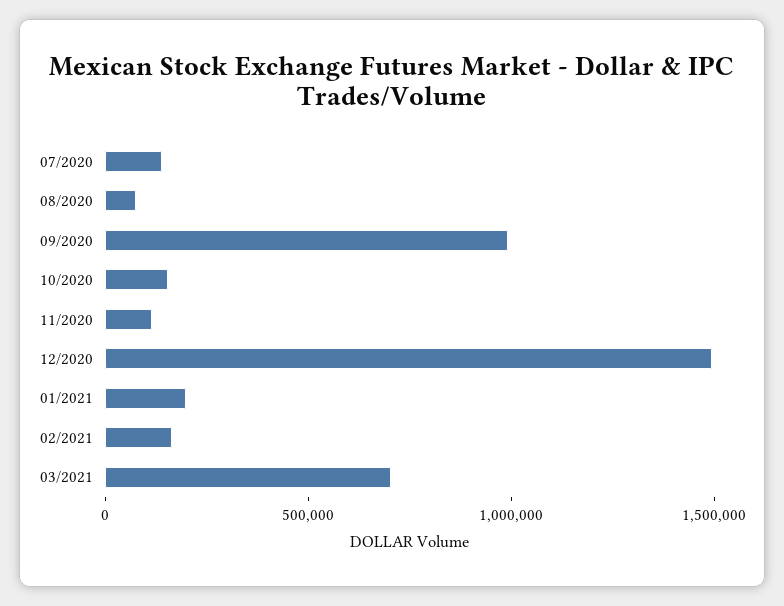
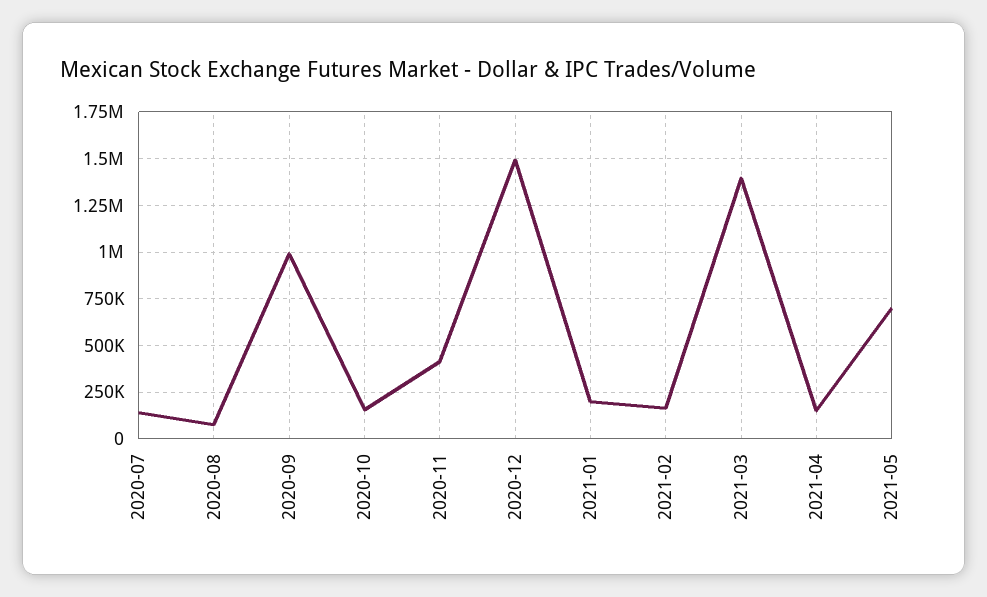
11/2020: 100000 -> 400000
03/2021: 700000 -> 1400000
2021-04: none -> 150000
2021-05: none -> 700000

